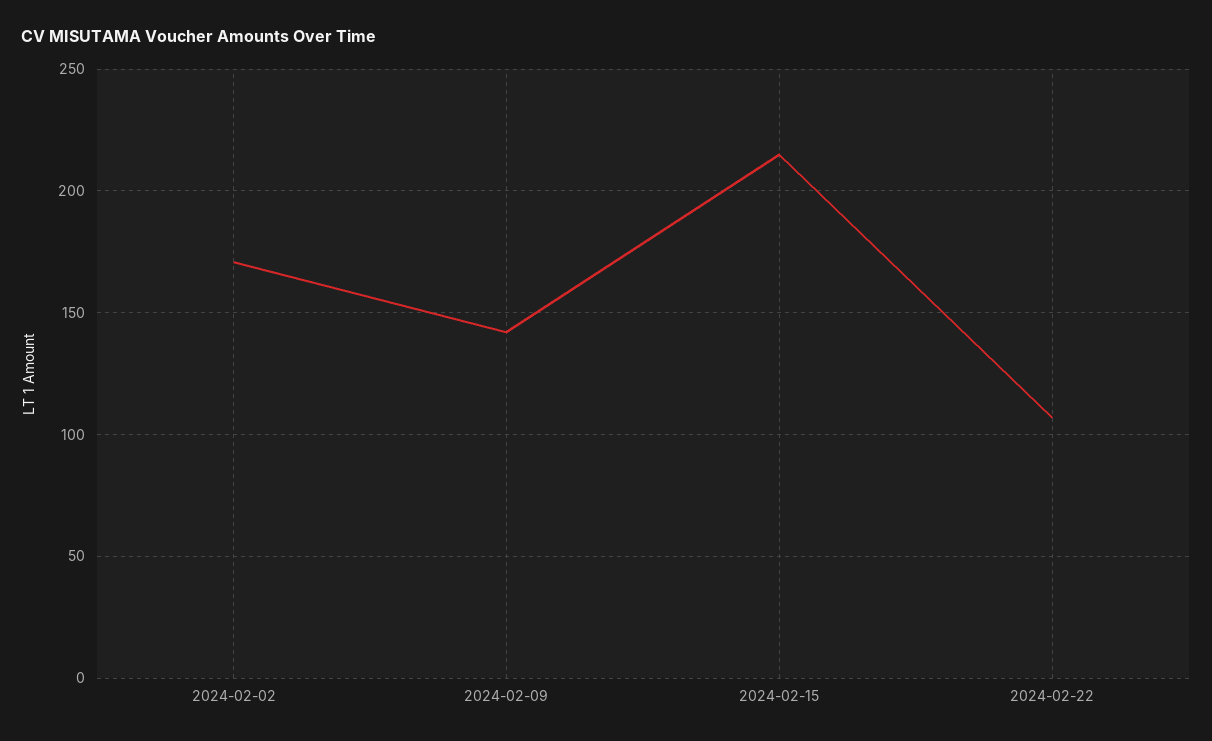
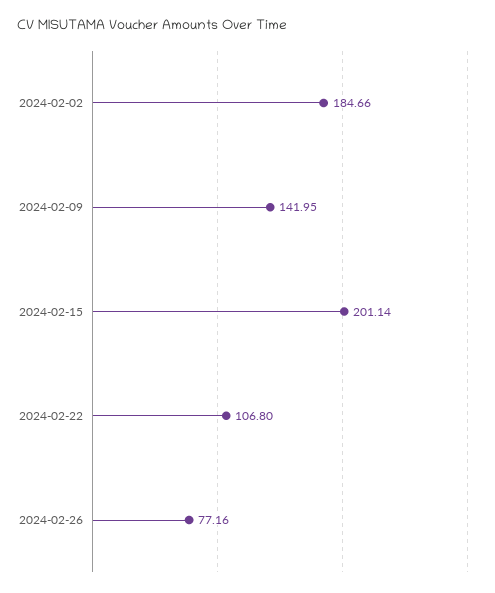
2024-02-02: 170 -> 184.66
2024-02-15: 215 -> 201.14
2024-02-26: none -> 77.16

